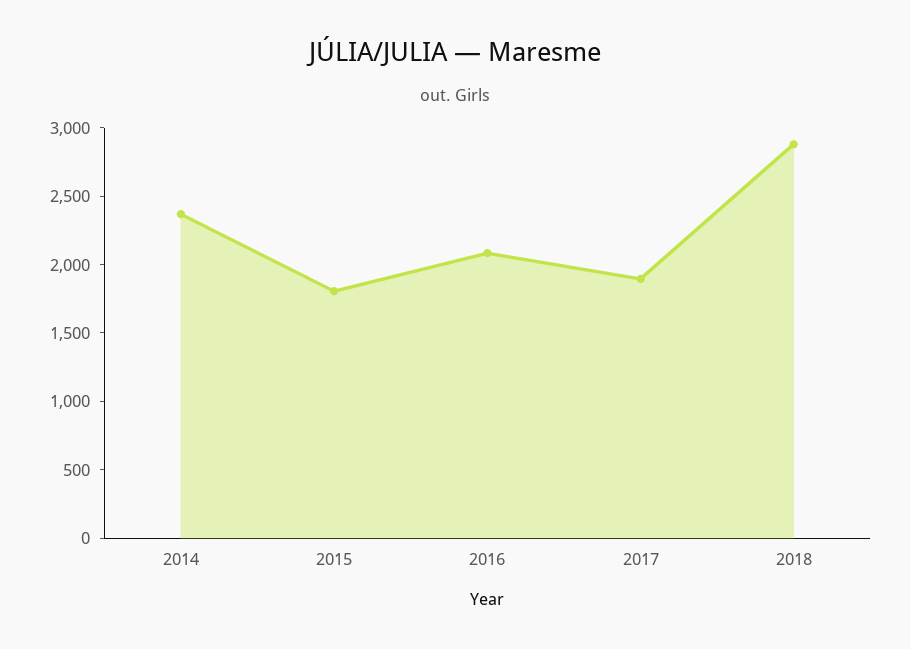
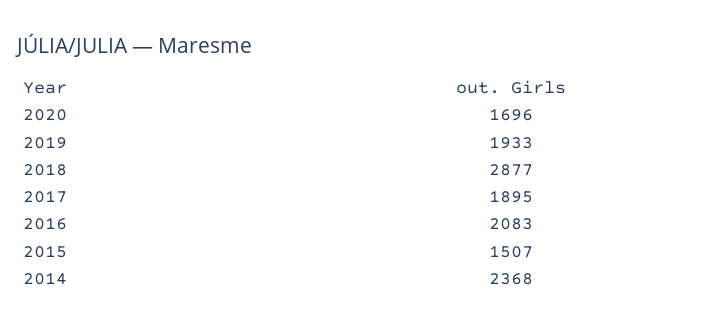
2015: 1800 -> 1507
2020: none -> 1696
2019: none -> 1933

